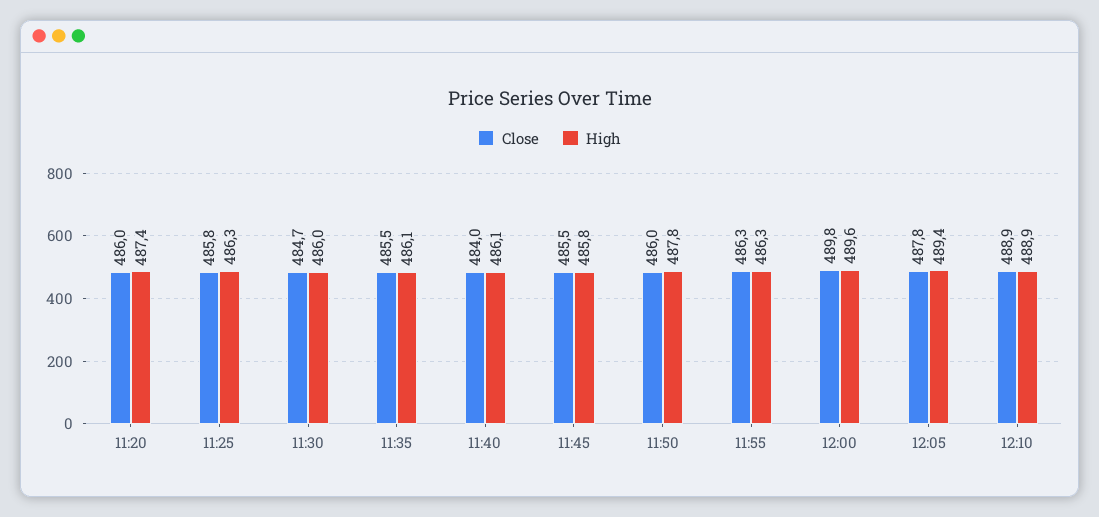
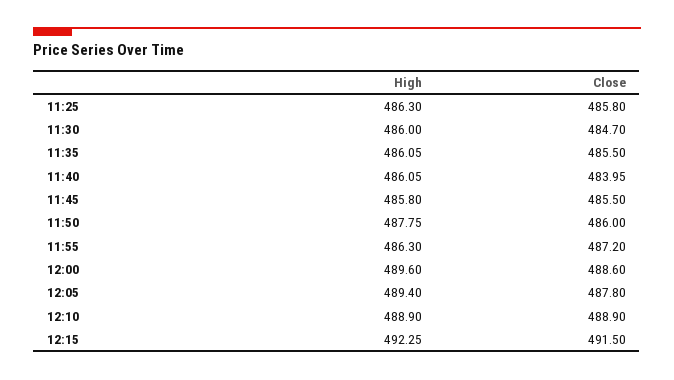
Close, 11:20: 486 -> none
High, 11:20: 487.4 -> none
Close, 11:55: 486.3 -> 487.2
Close, 12:00: 489.8 -> 488.6
High, 12:15: none -> 492.25
Close, 12:15: none -> 491.5

